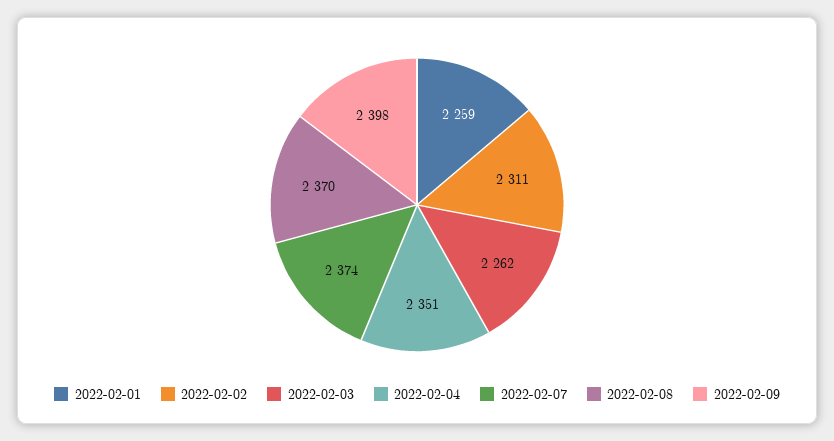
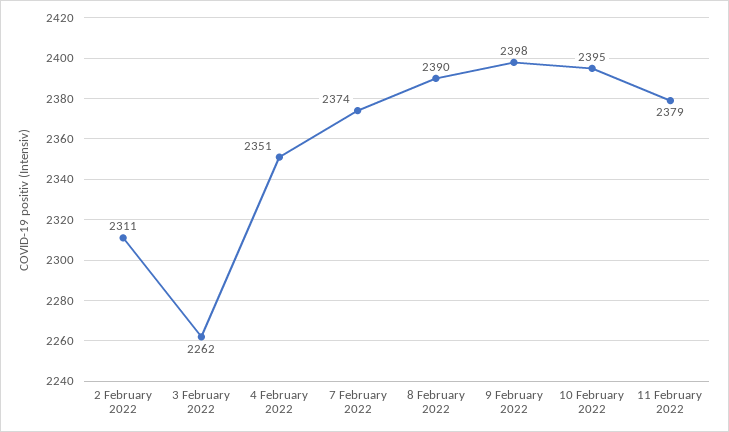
2022-02-01: 2259 -> none
2022-02-08: 2370 -> 2390
10 February 2022: none -> 2395
11 February 2022: none -> 2379

